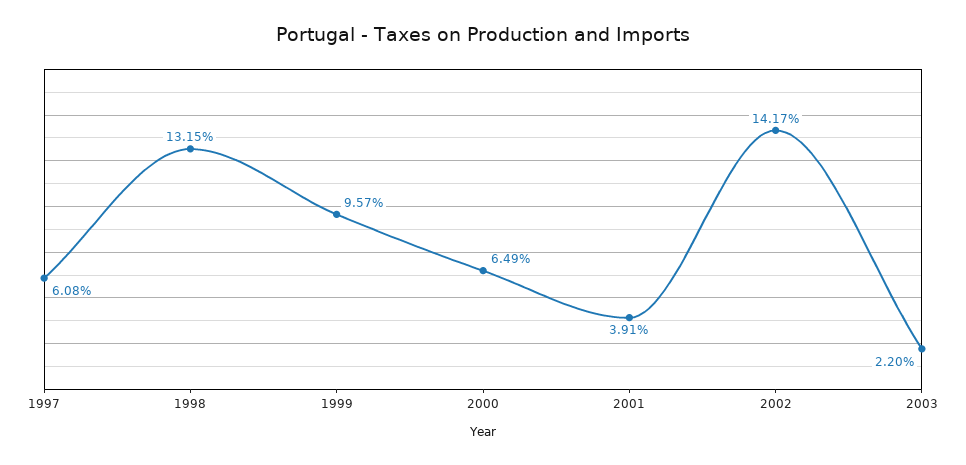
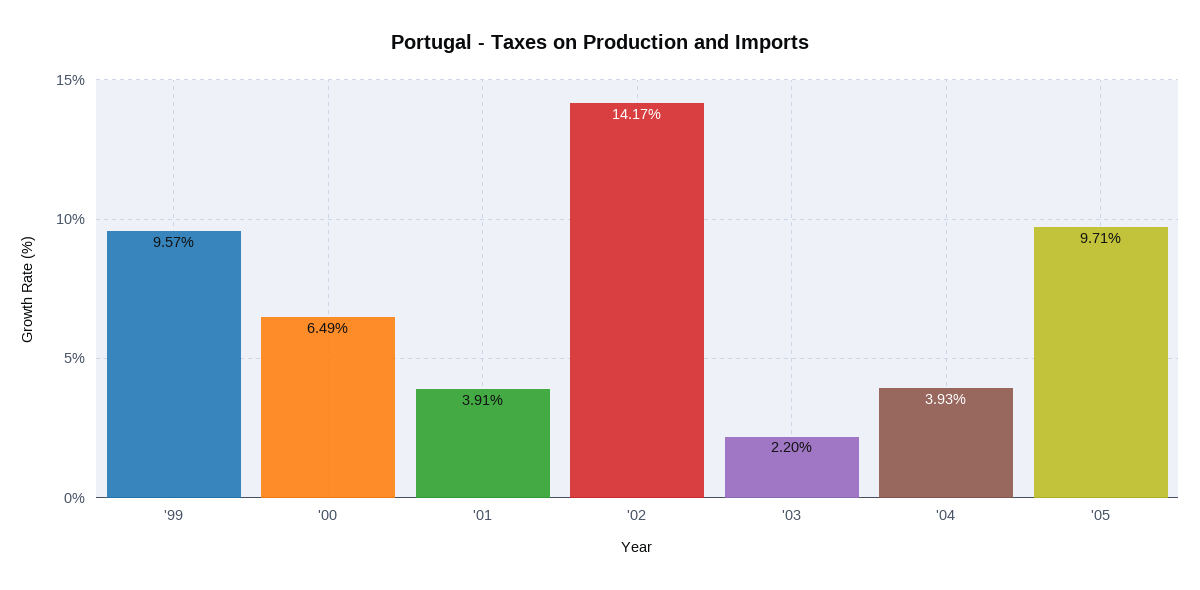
1997: 6.08 -> none
1998: 13.15 -> none
'04: none -> 3.93
'05: none -> 9.71

